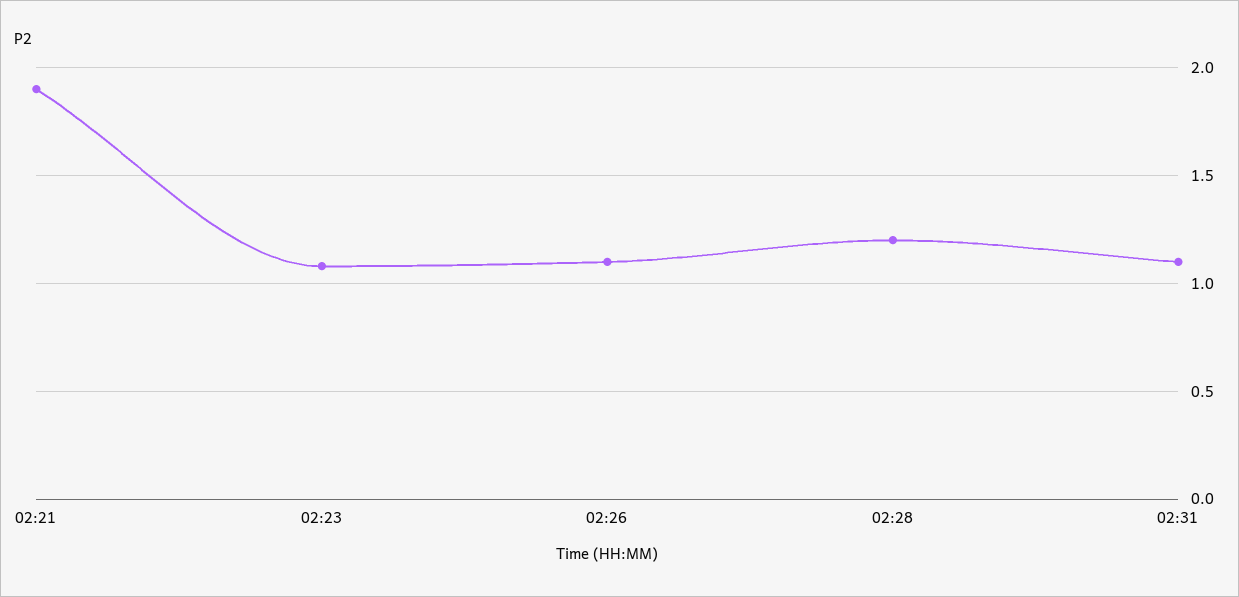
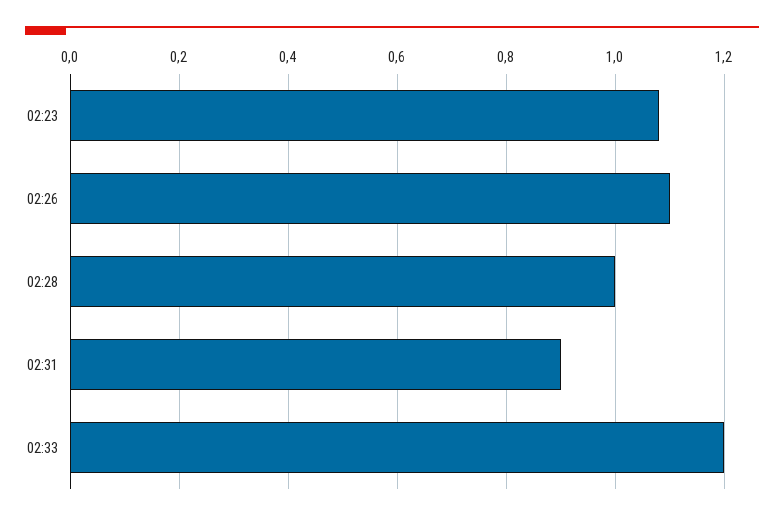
02:21: 1.9 -> none
02:28: 1.2 -> 1
02:31: 1.1 -> 0.9
02:33: none -> 1.2

